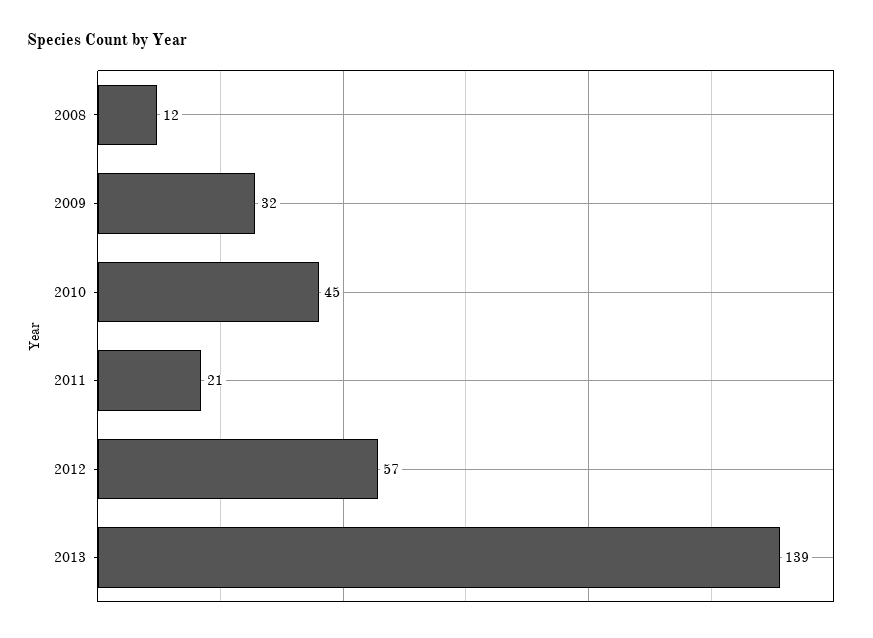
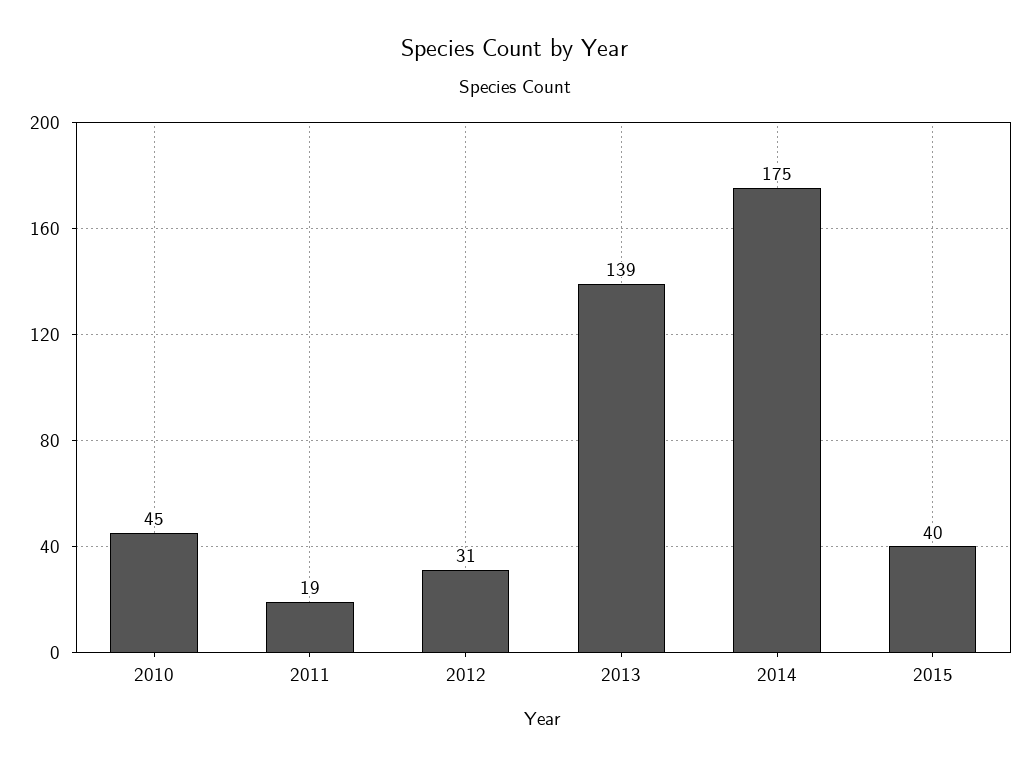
2008: 12 -> none
2009: 32 -> none
2011: 21 -> 19
2012: 57 -> 31
2014: none -> 175
2015: none -> 40

